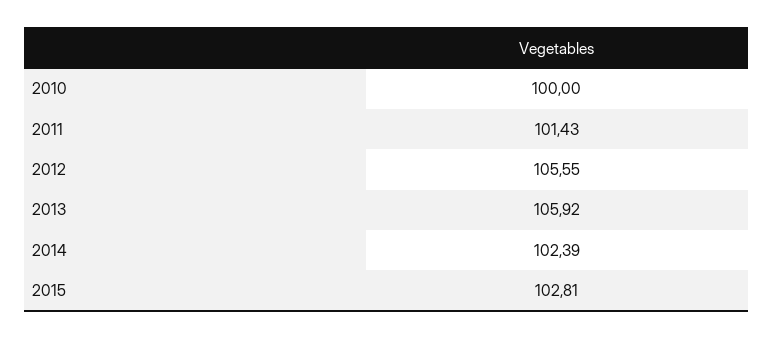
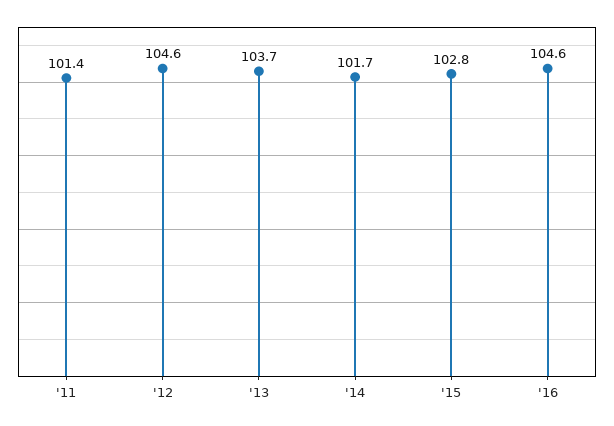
2010: 100 -> none
2012: 105.55 -> 104.6
2013: 105.92 -> 103.7
2014: 102.39 -> 101.7
'16: none -> 104.6

